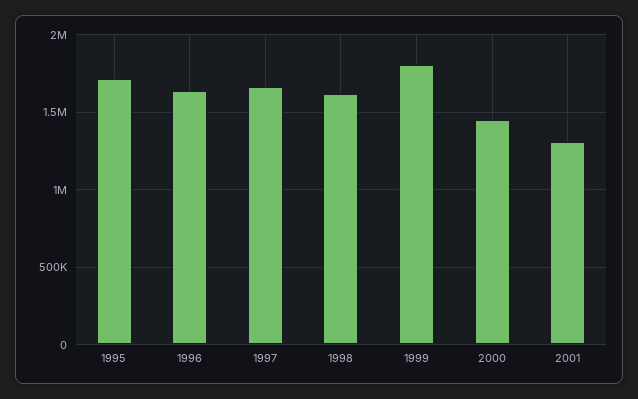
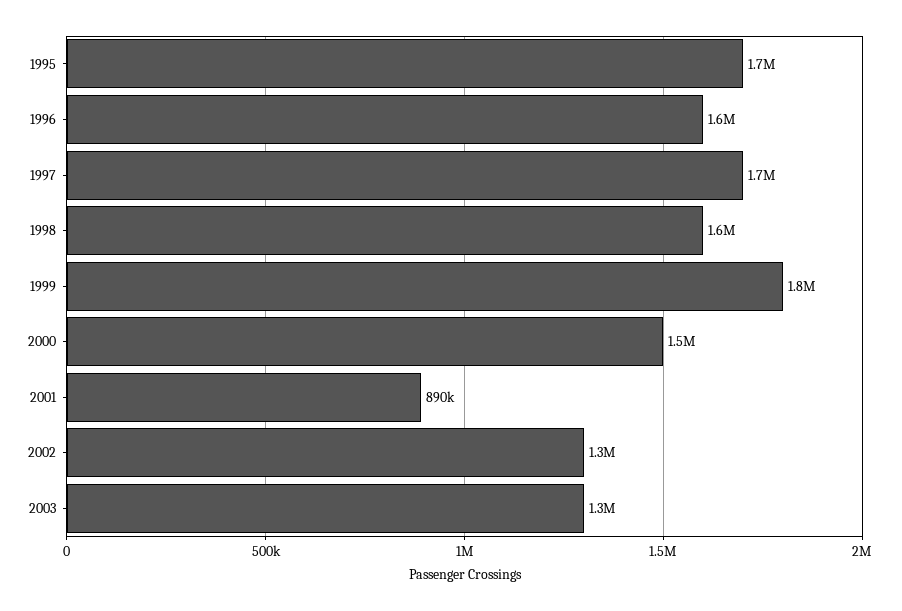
2001: 1300000 -> 890000
2002: none -> 1300000
2003: none -> 1300000

